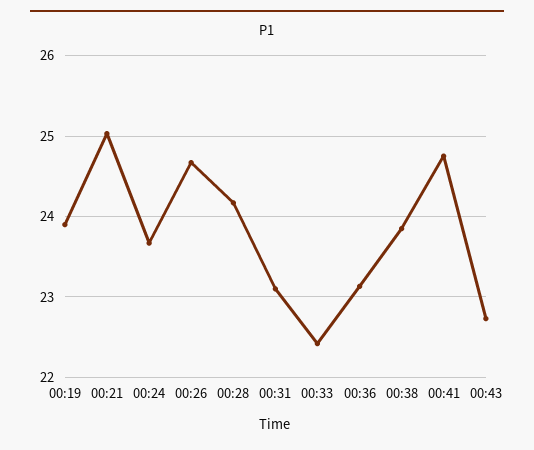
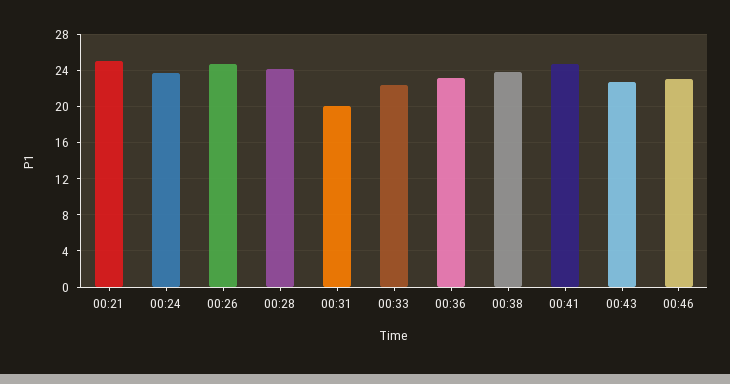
00:19: 23.9 -> none
00:31: 23.1 -> 20
00:46: none -> 23

